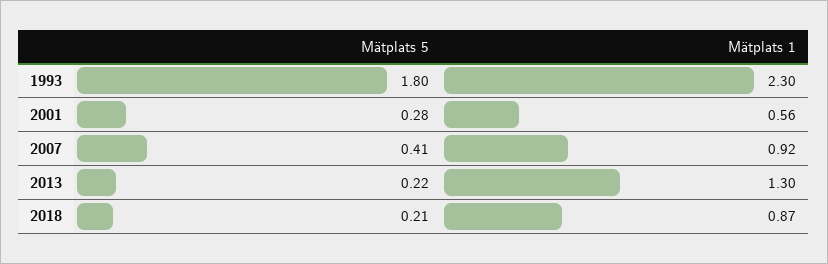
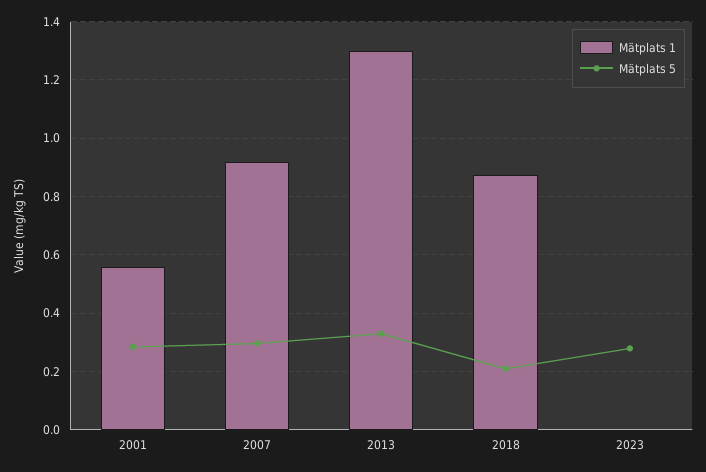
Mätplats 5, 1993: 1.8 -> none
Mätplats 1, 1993: 2.3 -> none
Mätplats 5, 2007: 0.41 -> 0.3
Mätplats 5, 2013: 0.22 -> 0.325
Mätplats 1, 2023: none -> 0
Mätplats 5, 2023: none -> 0.275

